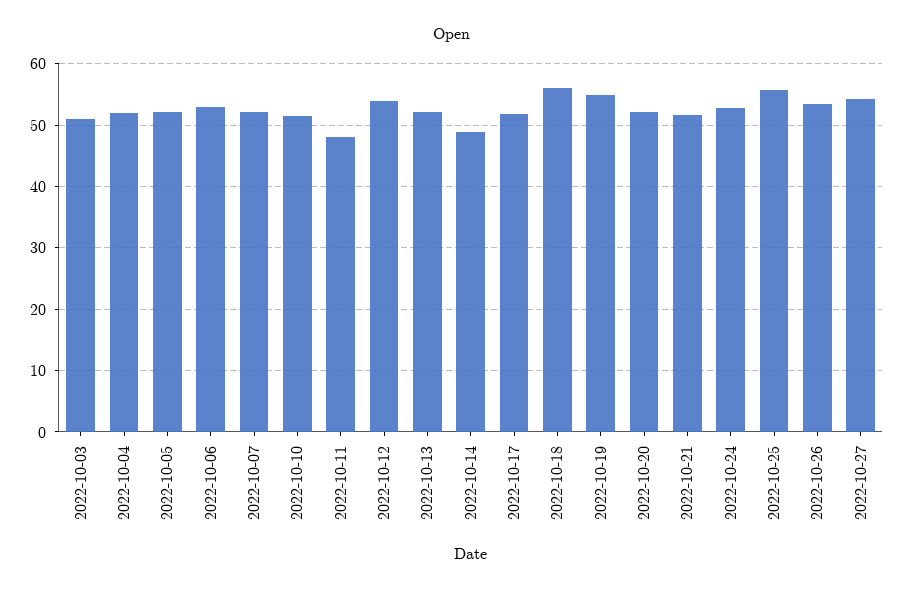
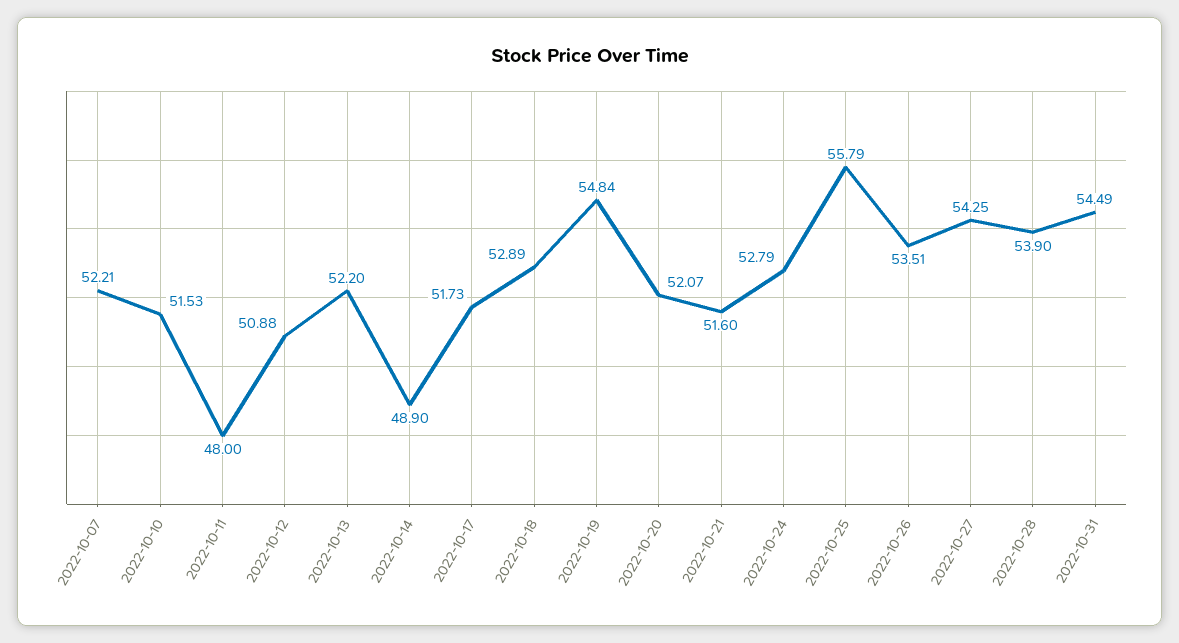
2022-10-03: 51 -> none
2022-10-04: 52 -> none
2022-10-05: 52 -> none
2022-10-06: 53 -> none
2022-10-12: 54 -> 50.88
2022-10-18: 56 -> 52.89
2022-10-28: none -> 53.9
2022-10-31: none -> 54.49

